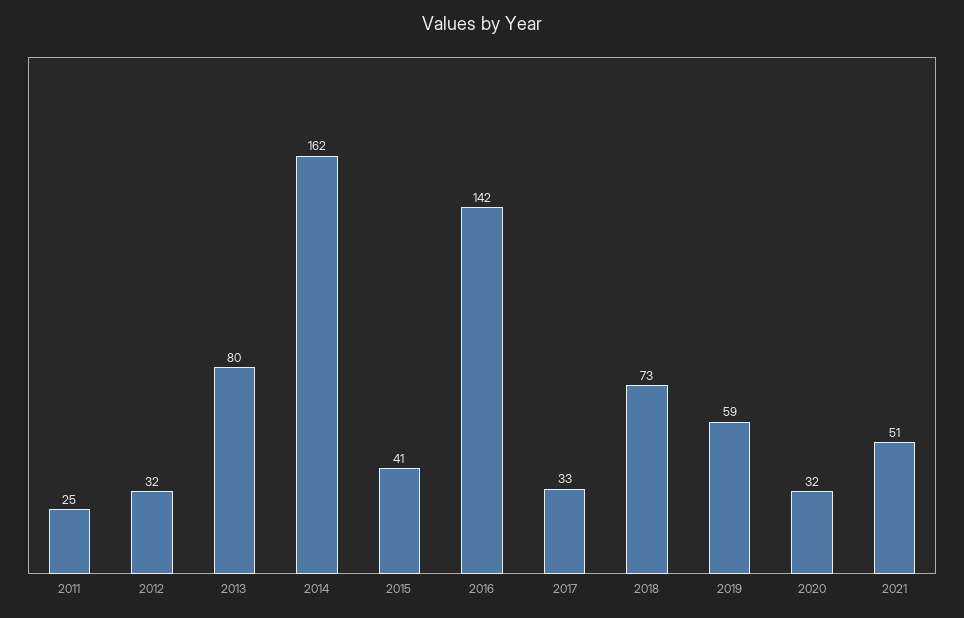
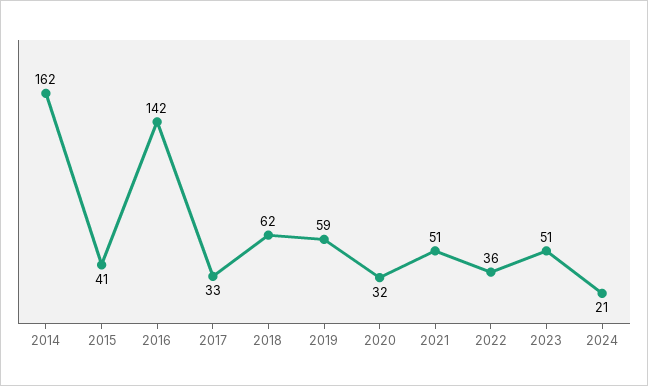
2011: 25 -> none
2012: 32 -> none
2013: 80 -> none
2018: 73 -> 62
2022: none -> 36
2023: none -> 51
2024: none -> 21

